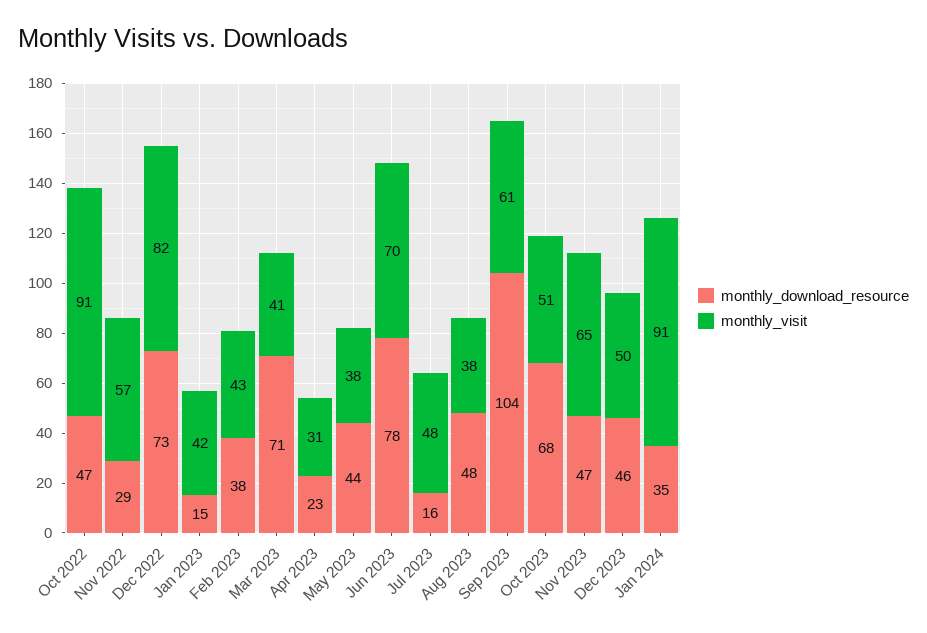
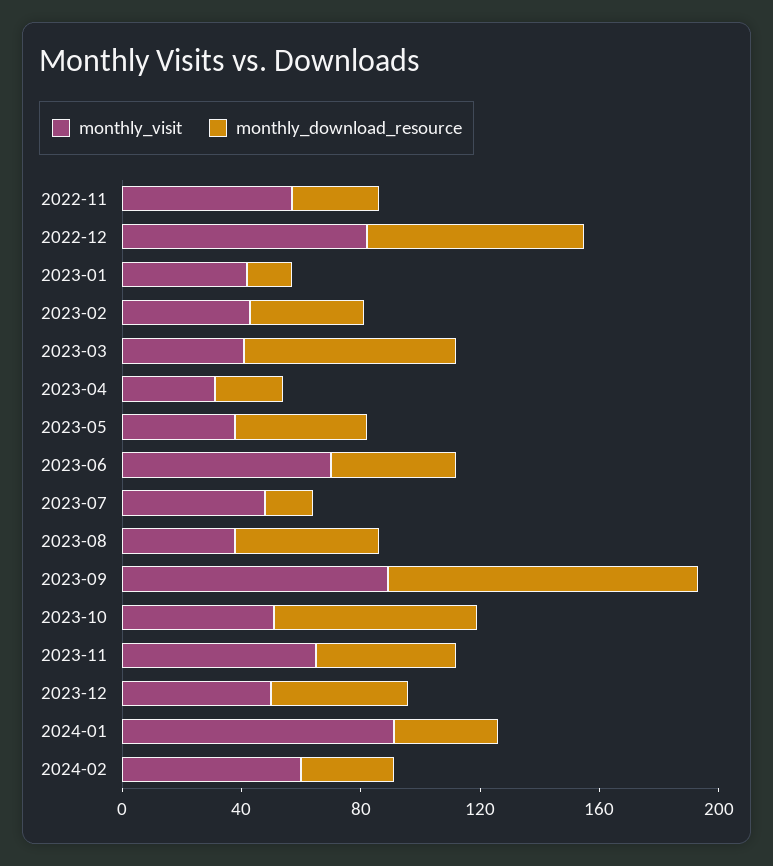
monthly_download_resource, Oct 2022: 47 -> none
monthly_visit, Oct 2022: 91 -> none
monthly_download_resource, Jun 2023: 78 -> 40
monthly_visit, Sep 2023: 61 -> 90
monthly_visit, 2024-02: none -> 60
monthly_download_resource, 2024-02: none -> 30

